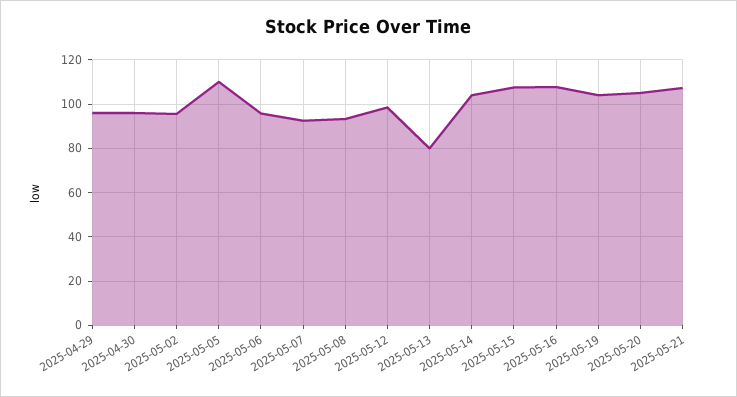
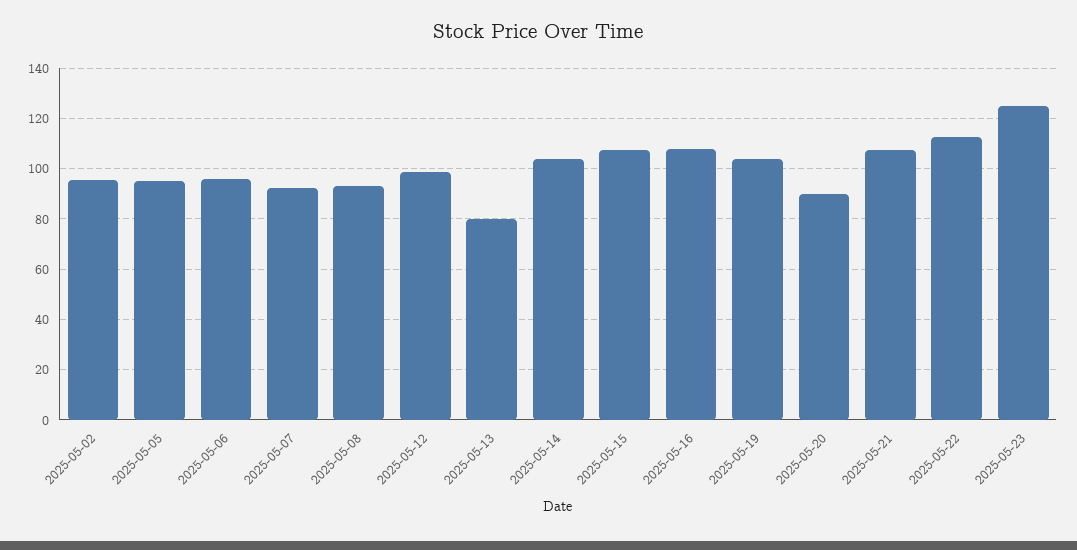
2025-04-29: 95 -> none
2025-04-30: 95 -> none
2025-05-05: 110 -> 95
2025-05-20: 105 -> 90
2025-05-22: none -> 112.5
2025-05-23: none -> 125

